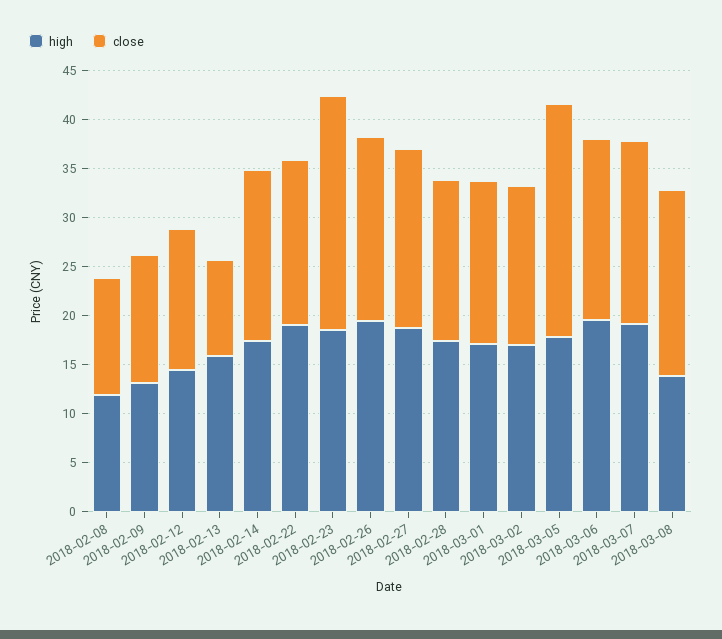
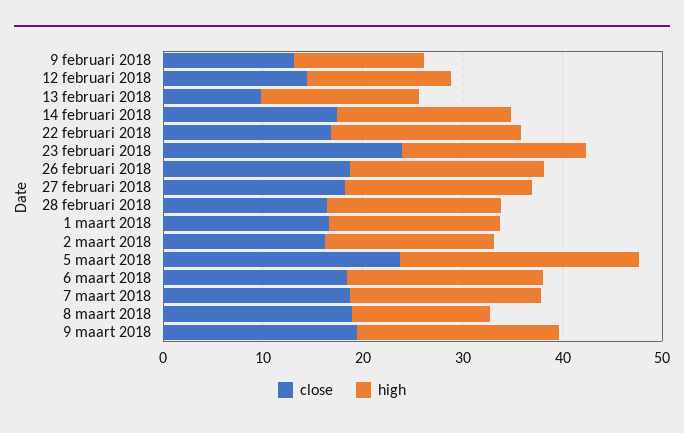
high, 2018-02-08: 12 -> none
close, 2018-02-08: 12 -> none
high, 2018-03-05: 18 -> 24
close, 9 maart 2018: none -> 20
high, 9 maart 2018: none -> 20

